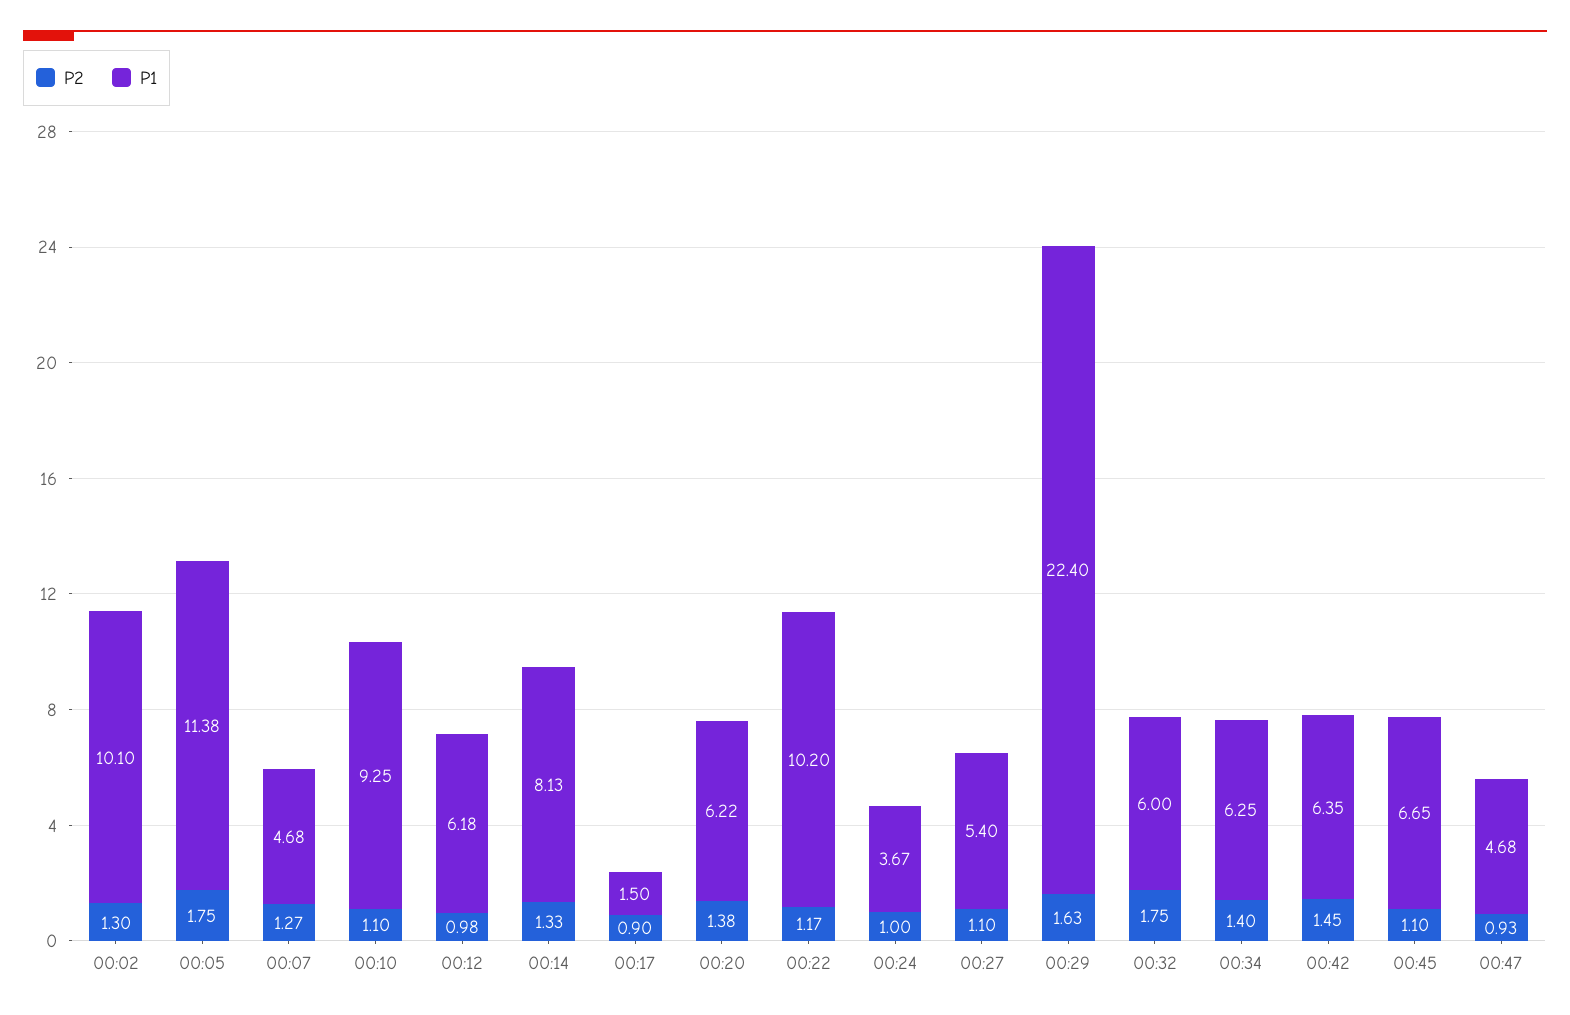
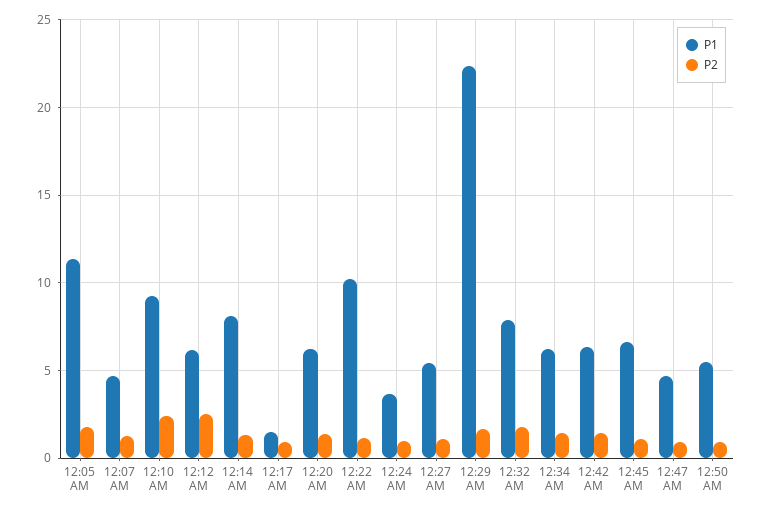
P2, 00:02: 1.3 -> none
P1, 00:02: 10.1 -> none
P2, 00:10: 1.1 -> 2.5
P2, 00:12: 0.98 -> 2.5
P1, 00:32: 6 -> 8
P1, 12:50 AM: none -> 5.5
P2, 12:50 AM: none -> 1

